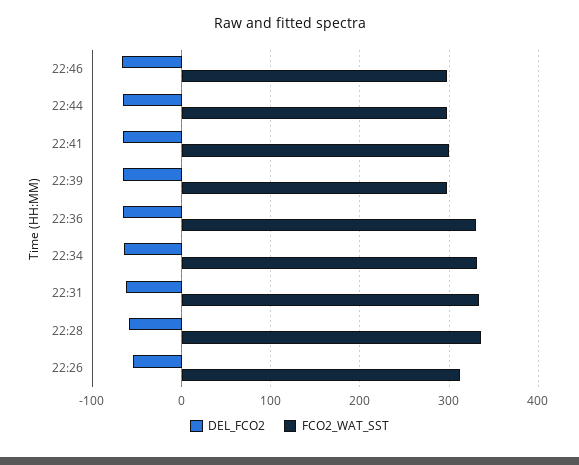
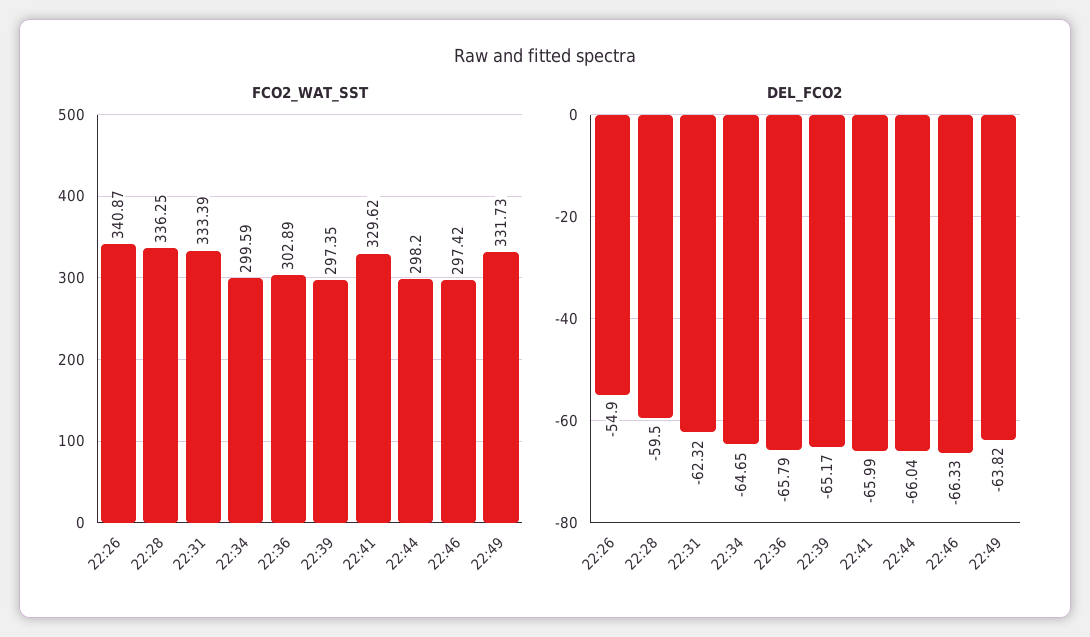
FCO2_WAT_SST, 22:41: 300 -> 329.62
FCO2_WAT_SST, 22:36: 330 -> 302.89
FCO2_WAT_SST, 22:34: 330 -> 299.59
FCO2_WAT_SST, 22:26: 310 -> 340.87
FCO2_WAT_SST, 22:49: none -> 331.73
DEL_FCO2, 22:49: none -> -63.82

